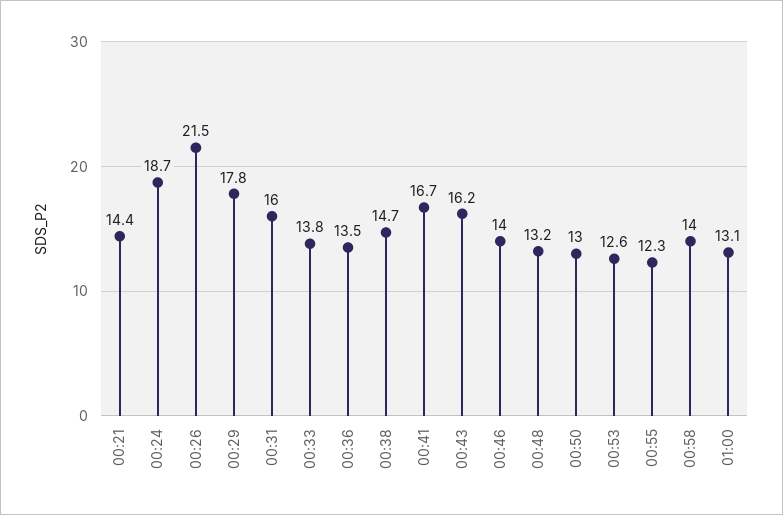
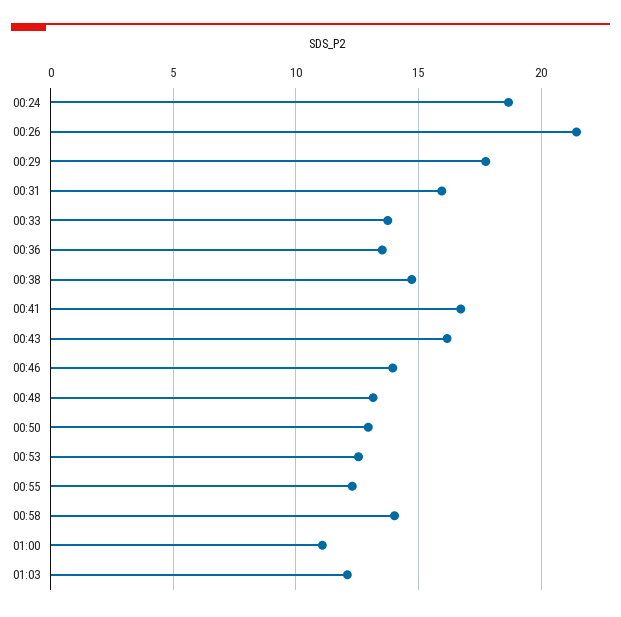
00:21: 14.4 -> none
01:00: 13.1 -> 11
01:03: none -> 12

